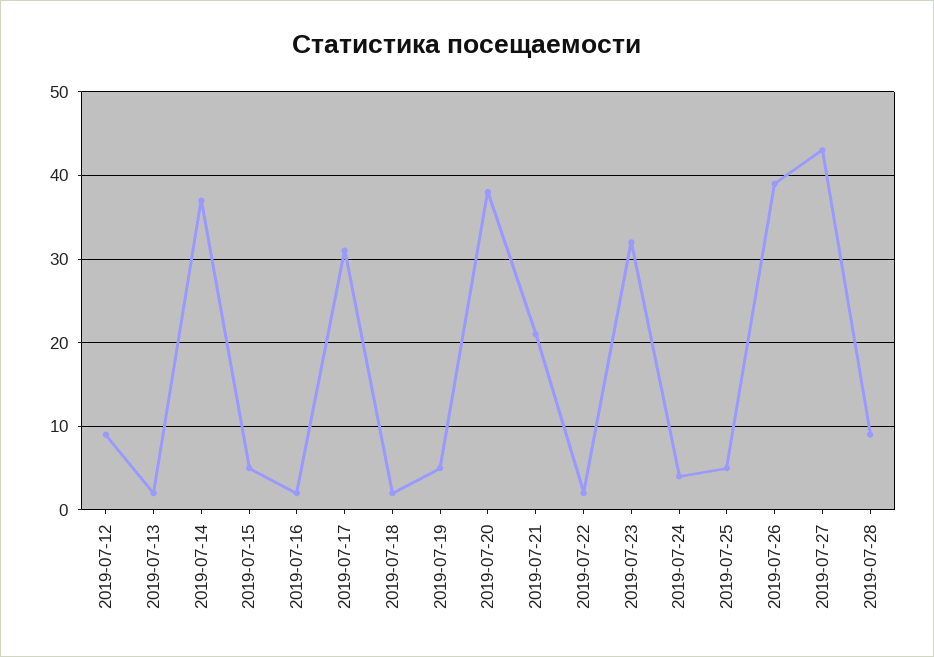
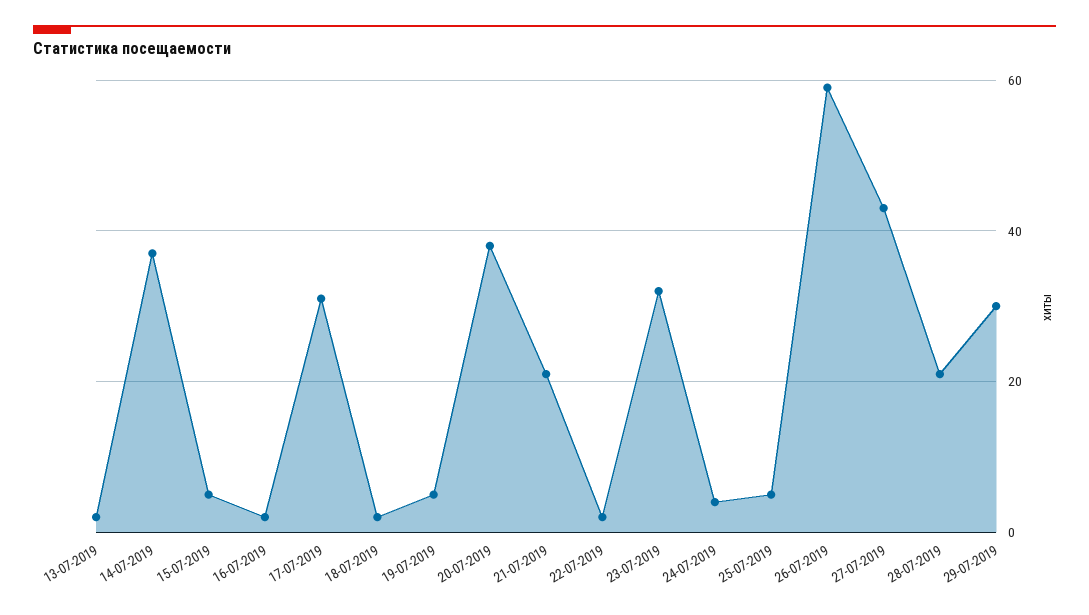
2019-07-12: 9 -> none
2019-07-26: 39 -> 60
2019-07-28: 9 -> 20
29-07-2019: none -> 30

